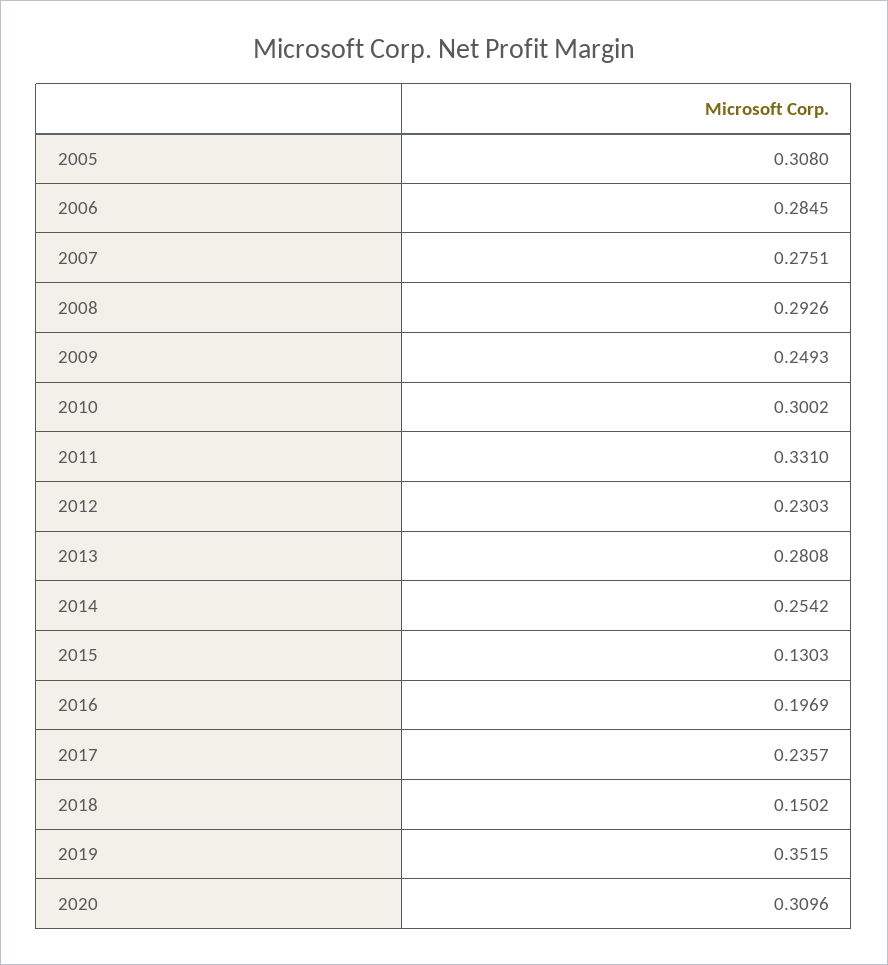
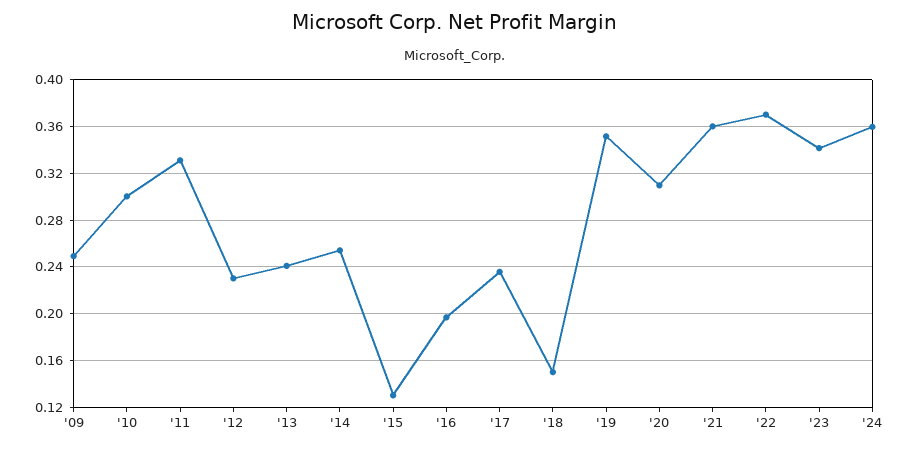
2005: 0.308 -> none
2006: 0.2845 -> none
2007: 0.2751 -> none
2008: 0.2926 -> none
2013: 0.2808 -> 0.24
'21: none -> 0.36
'22: none -> 0.37
'23: none -> 0.34
'24: none -> 0.36

